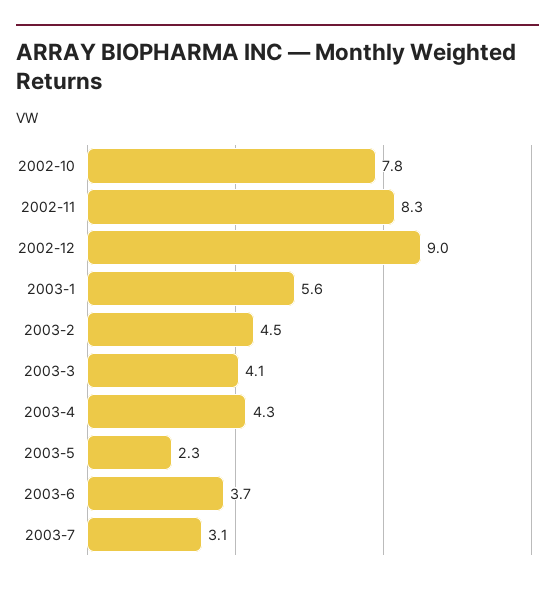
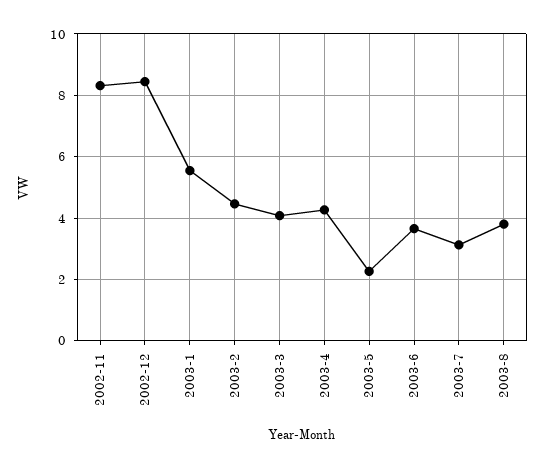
2002-10: 7.8 -> none
2002-12: 9 -> 8.4
2003-8: none -> 3.8

